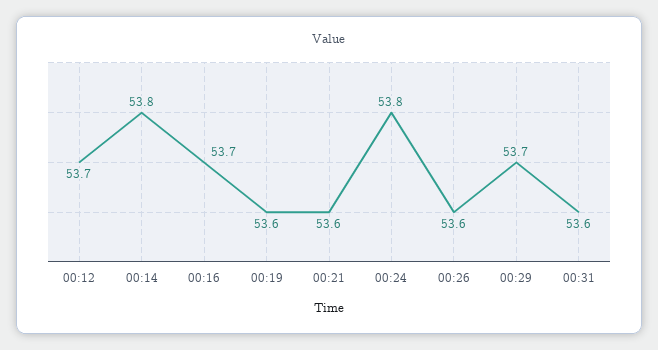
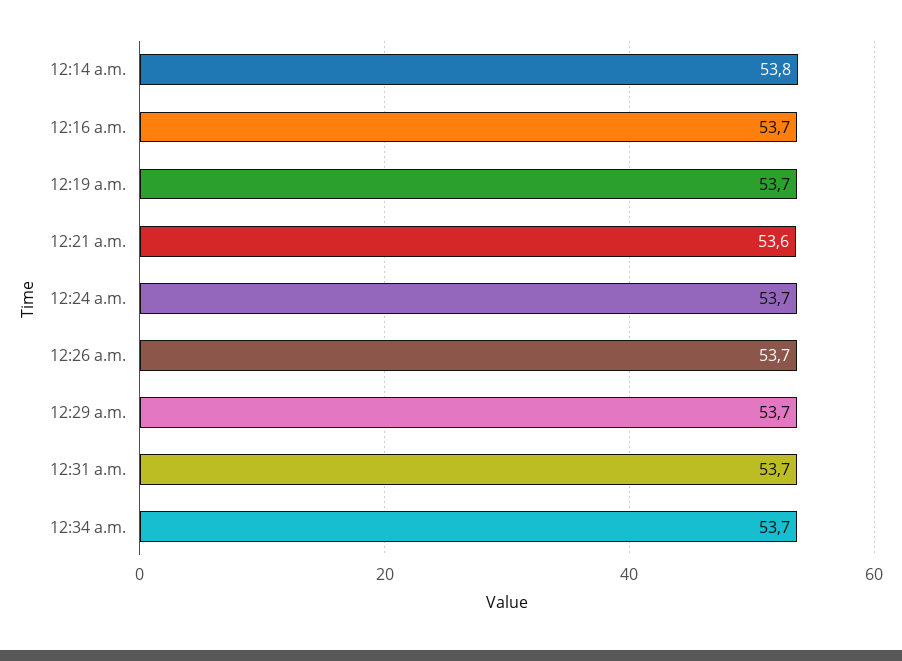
00:12: 53.7 -> none
00:19: 53.6 -> 53.7
00:24: 53.8 -> 53.7
00:26: 53.6 -> 53.7
00:31: 53.6 -> 53.7
12:34 a.m.: none -> 53.7

